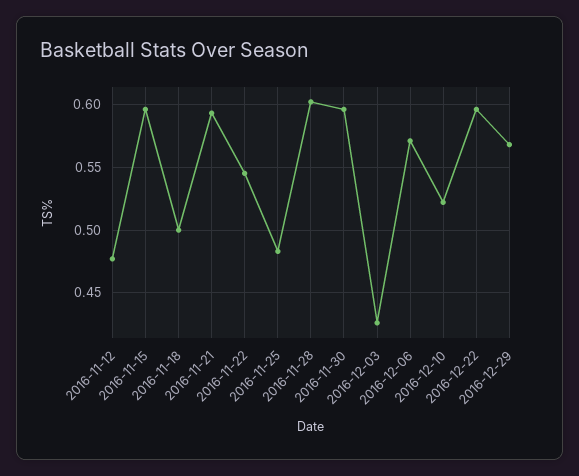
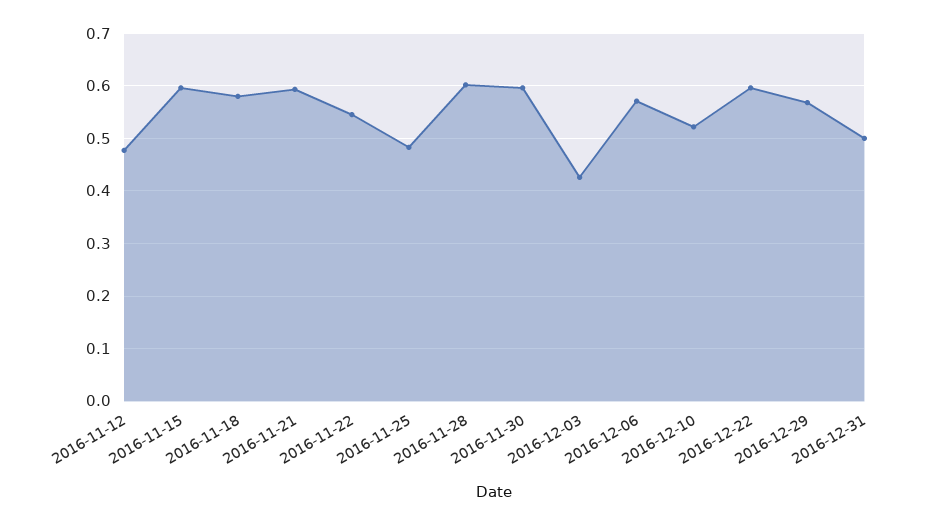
2016-11-18: 0.5 -> 0.58
2016-12-31: none -> 0.5

